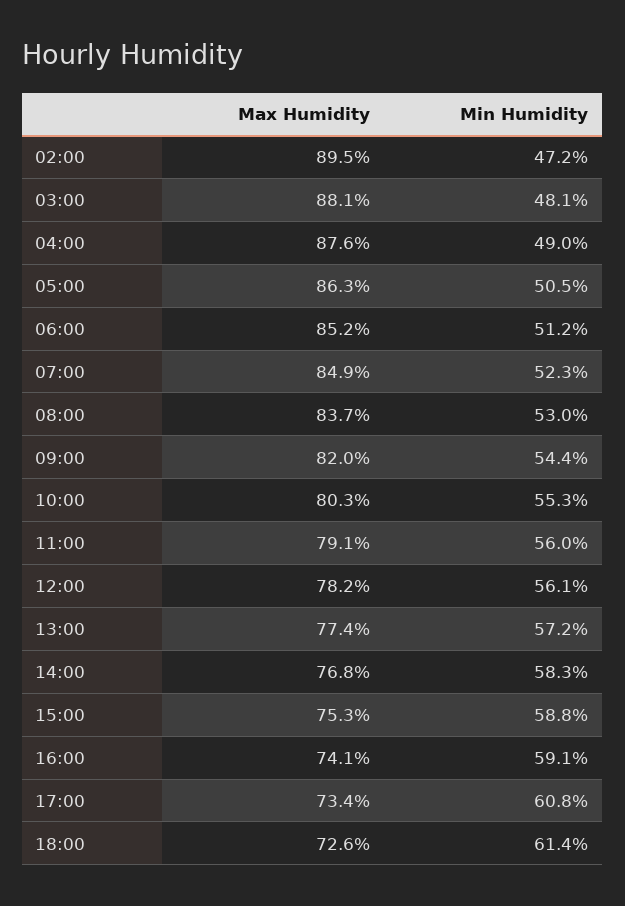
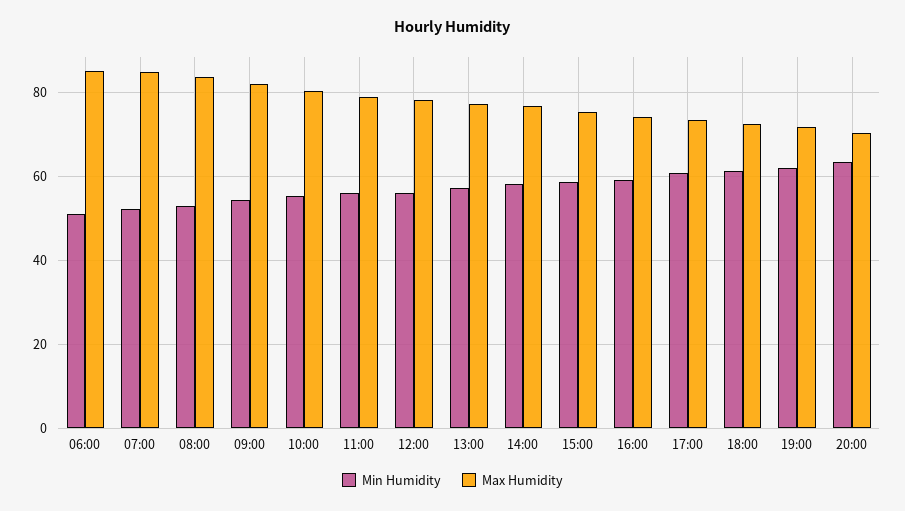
Max Humidity, 02:00: 89.5 -> none
Min Humidity, 02:00: 47.2 -> none
Max Humidity, 03:00: 88.1 -> none
Min Humidity, 03:00: 48.1 -> none
Max Humidity, 04:00: 87.6 -> none
Min Humidity, 04:00: 49 -> none
Max Humidity, 05:00: 86.3 -> none
Min Humidity, 05:00: 50.5 -> none
Min Humidity, 19:00: none -> 62
Max Humidity, 19:00: none -> 72
Min Humidity, 20:00: none -> 64
Max Humidity, 20:00: none -> 70

